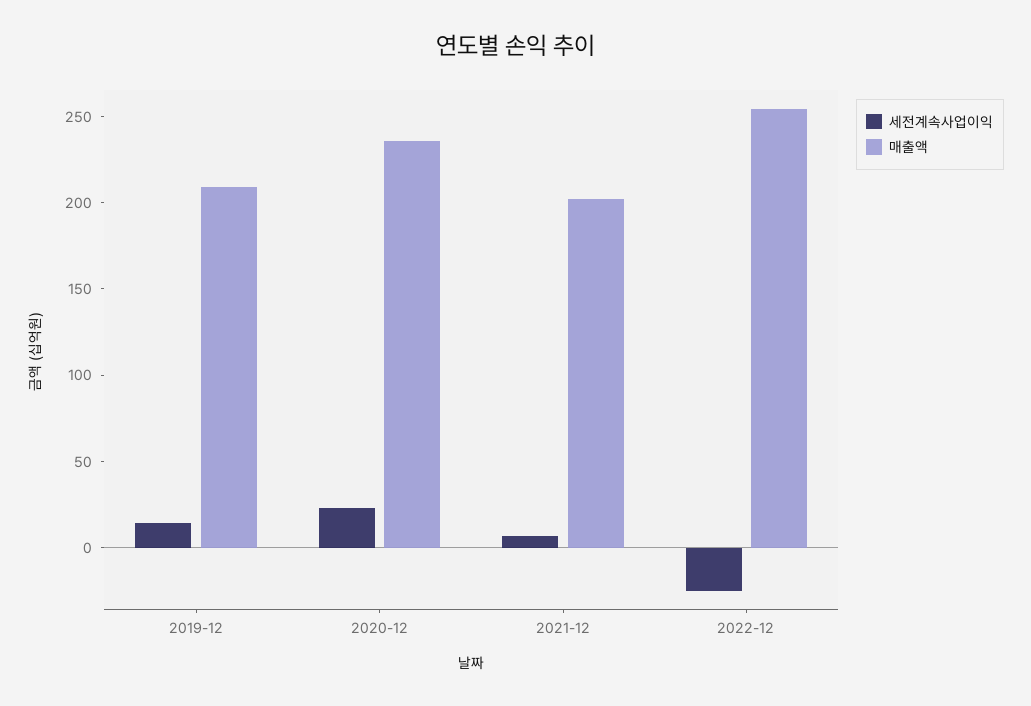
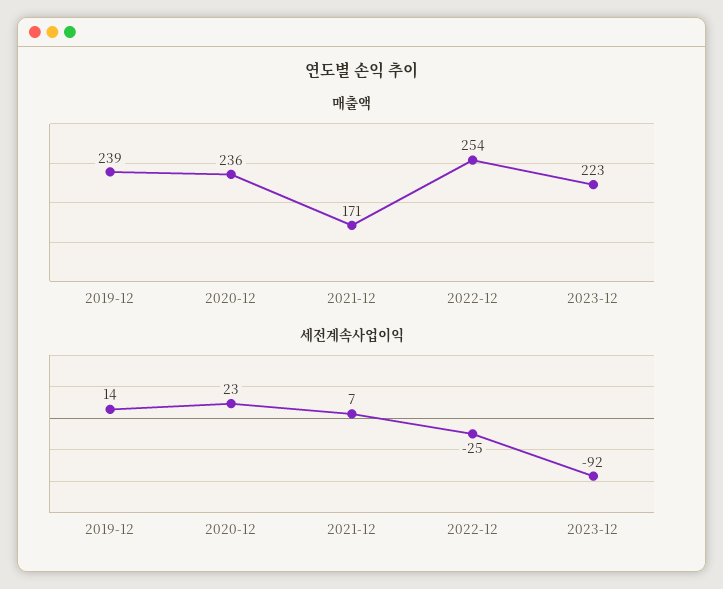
매출액, 2019-12: 210 -> 239
매출액, 2021-12: 200 -> 171
매출액, 2023-12: none -> 223
세전계속사업이익, 2023-12: none -> -92

